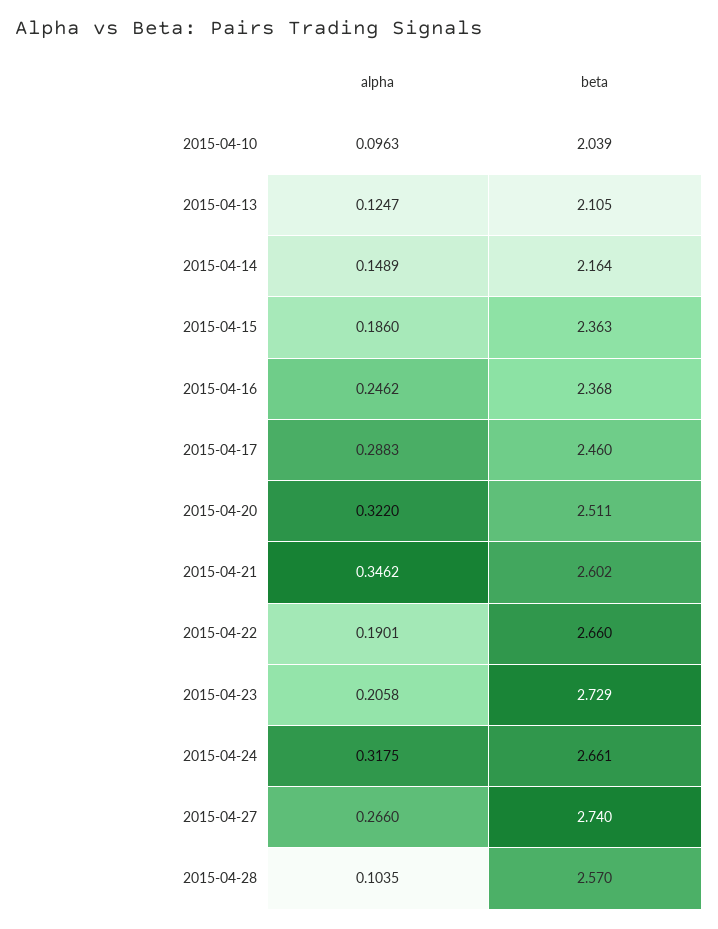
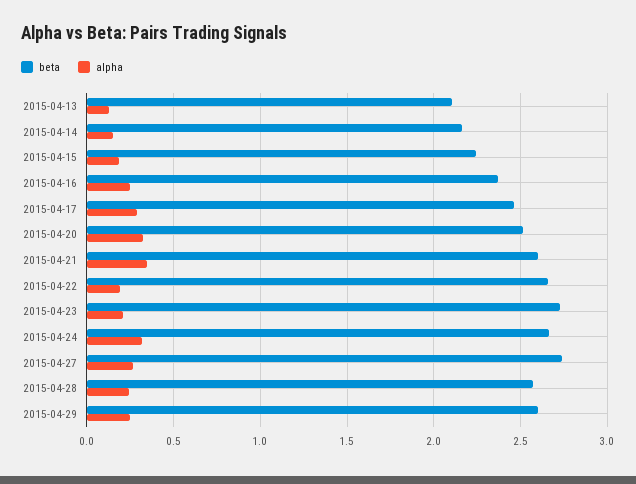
alpha, 2015-04-10: 0.0963 -> none
beta, 2015-04-10: 2.039 -> none
beta, 2015-04-15: 2.363 -> 2.25
alpha, 2015-04-28: 0.1035 -> 0.25
beta, 2015-04-29: none -> 2.6
alpha, 2015-04-29: none -> 0.25

